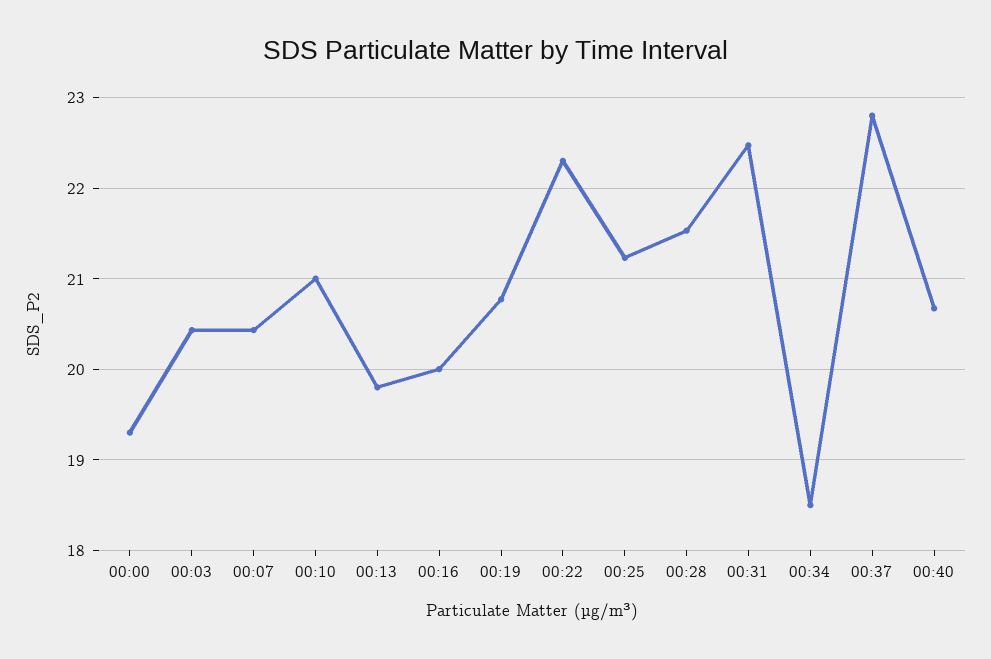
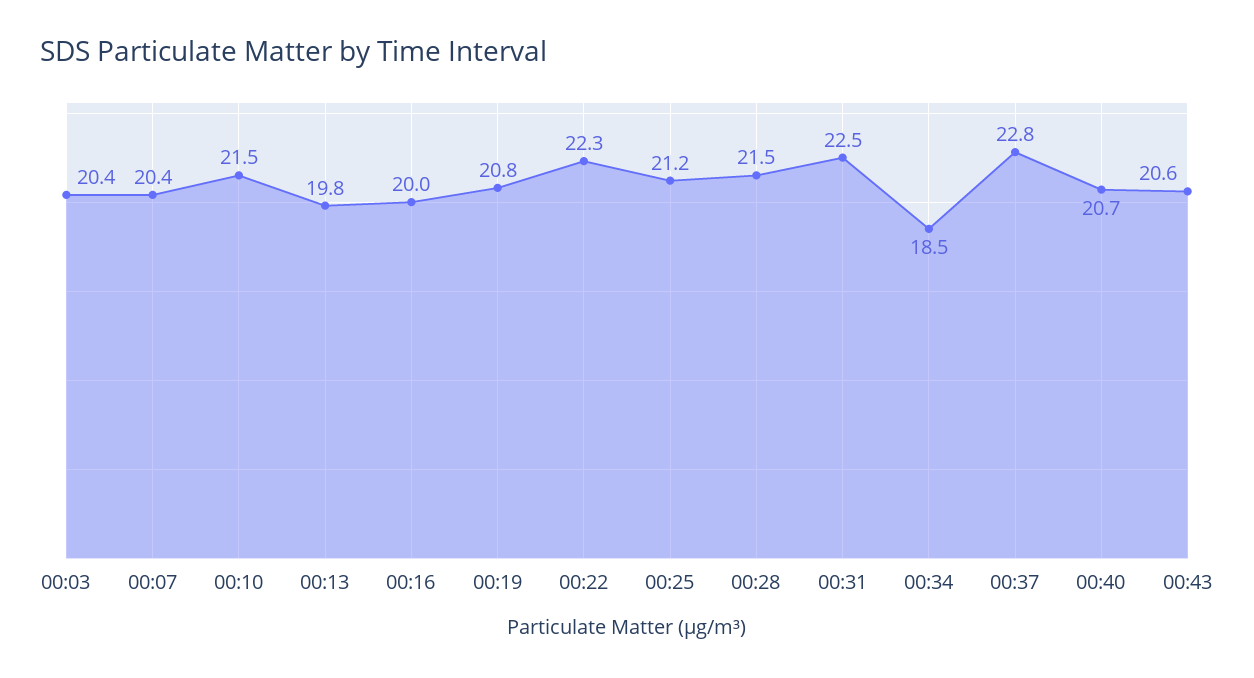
00:00: 19.3 -> none
00:10: 21 -> 21.5
00:43: none -> 20.6

